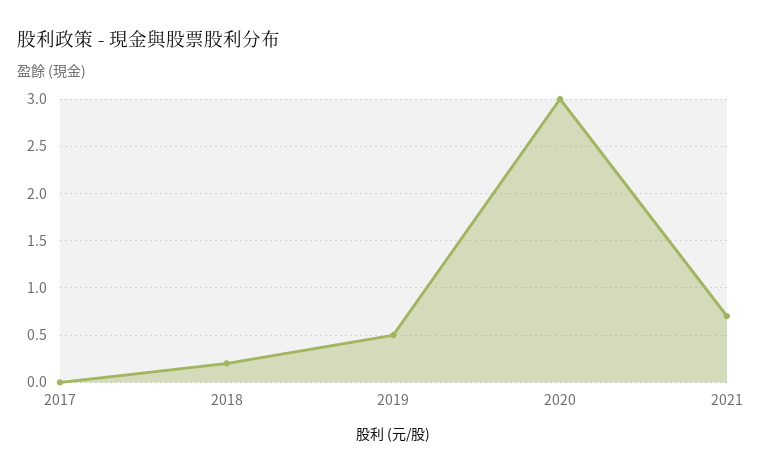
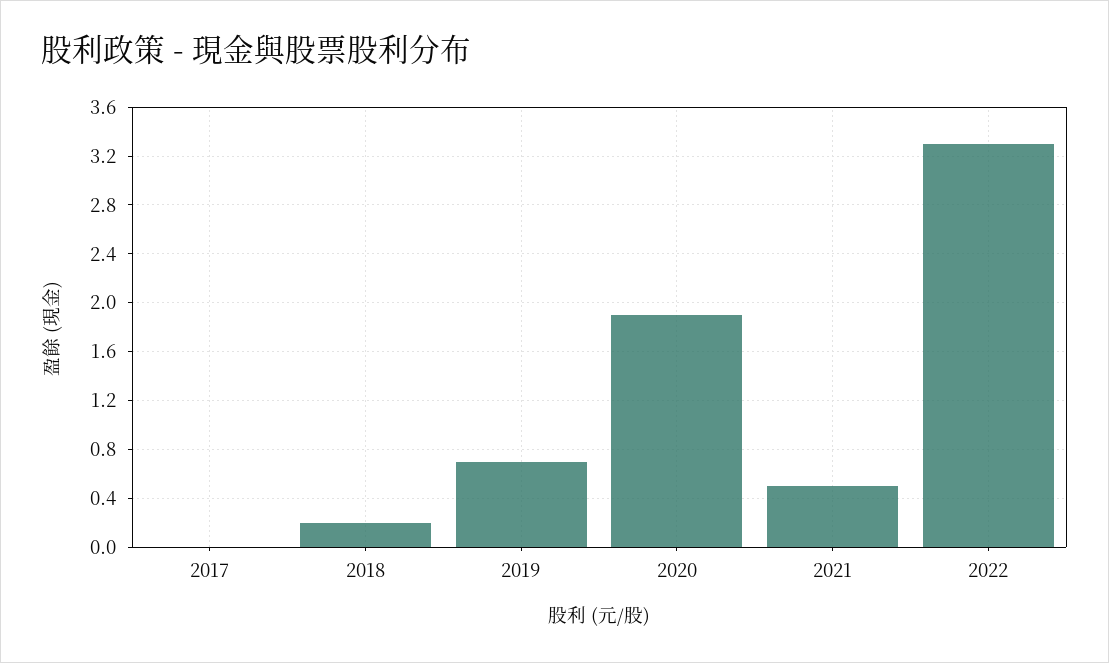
2019: 0.5 -> 0.7
2020: 3 -> 1.9
2021: 0.7 -> 0.5
2022: none -> 3.3

